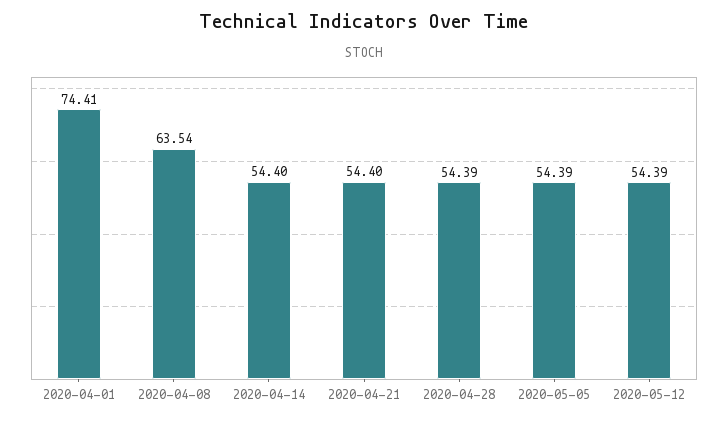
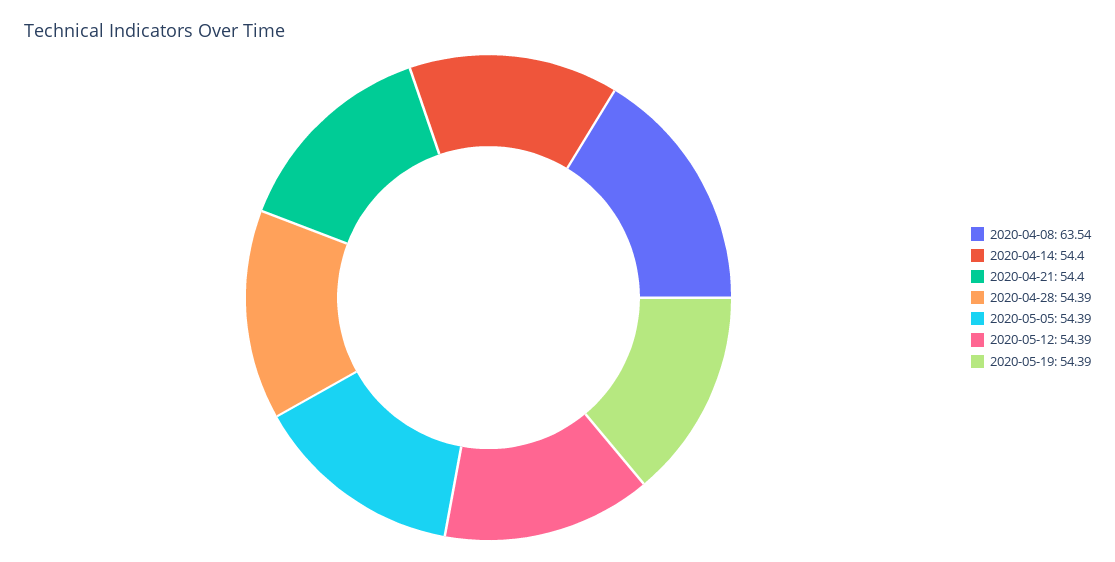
2020-04-01: 74.41 -> none
2020-05-19: none -> 54.39

